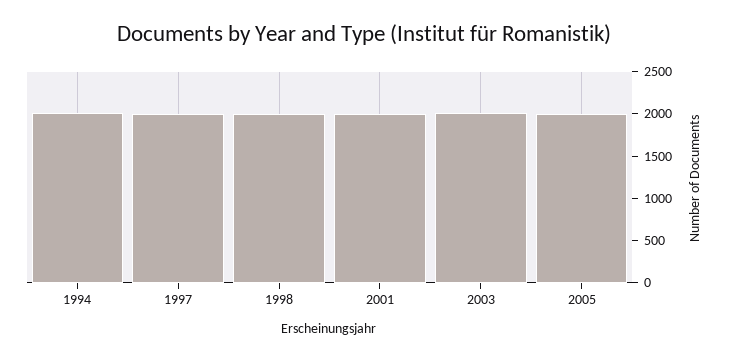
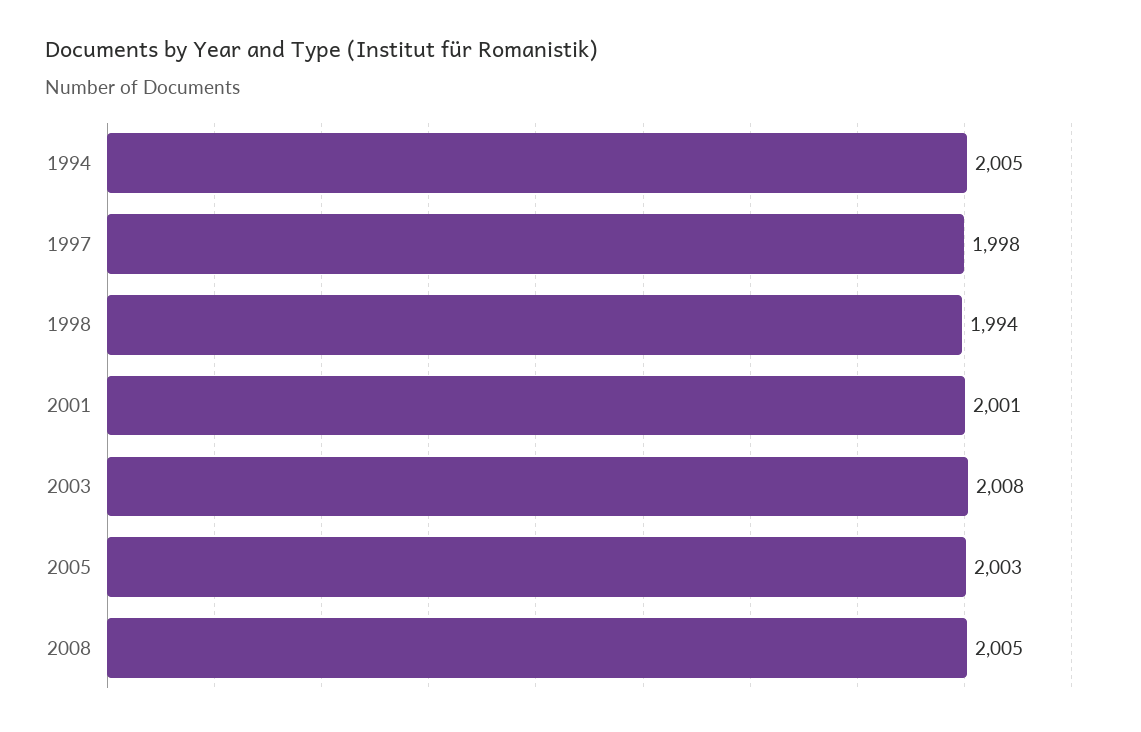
2008: none -> 2005

